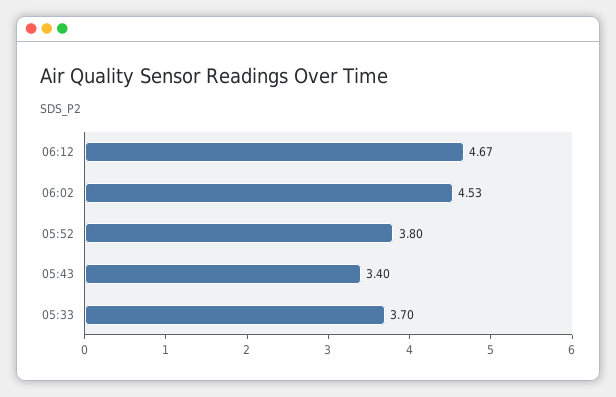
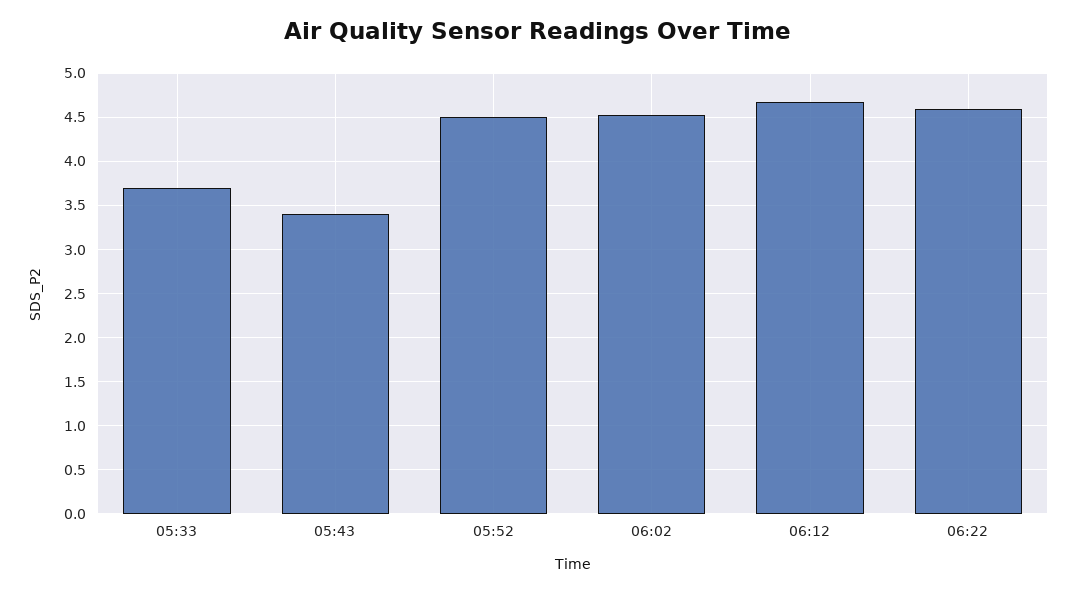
05:52: 3.8 -> 4.5
06:22: none -> 4.6

